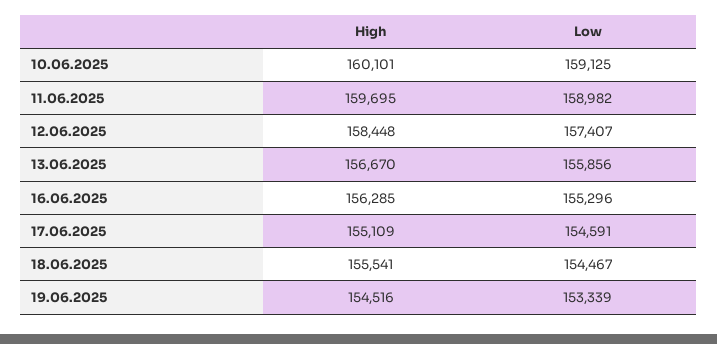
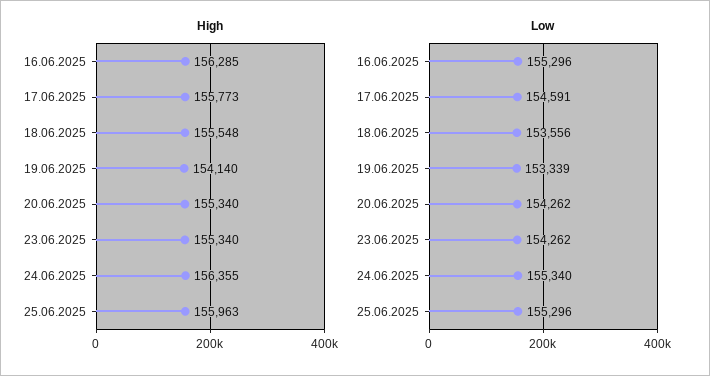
High, 10.06.2025: 160101 -> none
Low, 10.06.2025: 159125 -> none
High, 11.06.2025: 159695 -> none
Low, 11.06.2025: 158982 -> none
High, 12.06.2025: 158448 -> none
Low, 12.06.2025: 157407 -> none
High, 13.06.2025: 156670 -> none
Low, 13.06.2025: 155856 -> none
High, 17.06.2025: 155109 -> 155773
High, 18.06.2025: 155541 -> 155548
Low, 18.06.2025: 154467 -> 153556
High, 19.06.2025: 154516 -> 154140
High, 20.06.2025: none -> 155340
High, 23.06.2025: none -> 155340
High, 24.06.2025: none -> 156355
High, 25.06.2025: none -> 155963
Low, 20.06.2025: none -> 154262
Low, 23.06.2025: none -> 154262
Low, 24.06.2025: none -> 155340
Low, 25.06.2025: none -> 155296

